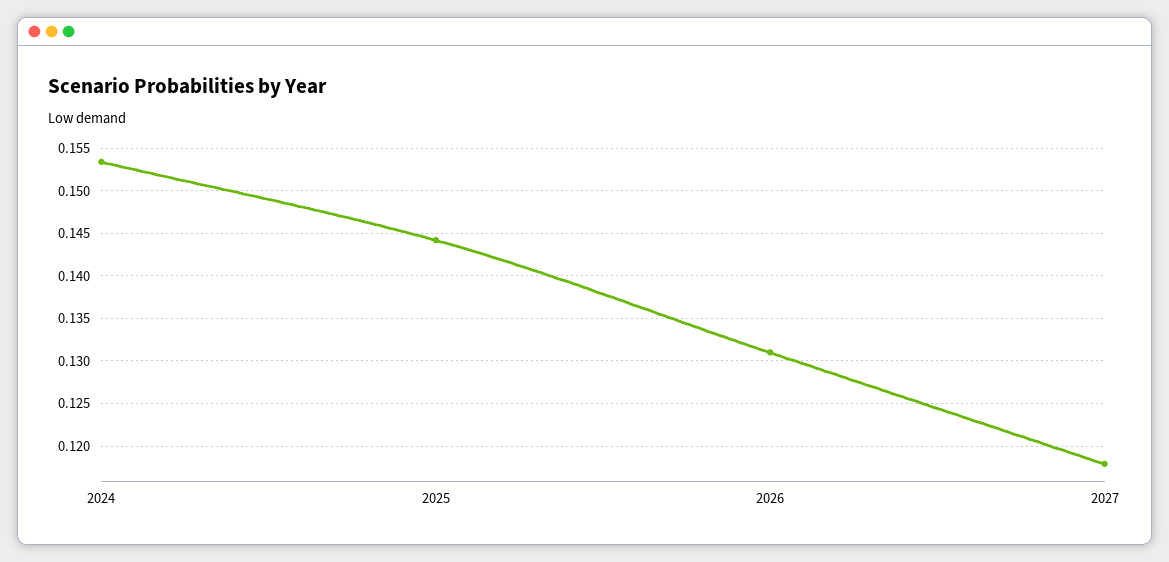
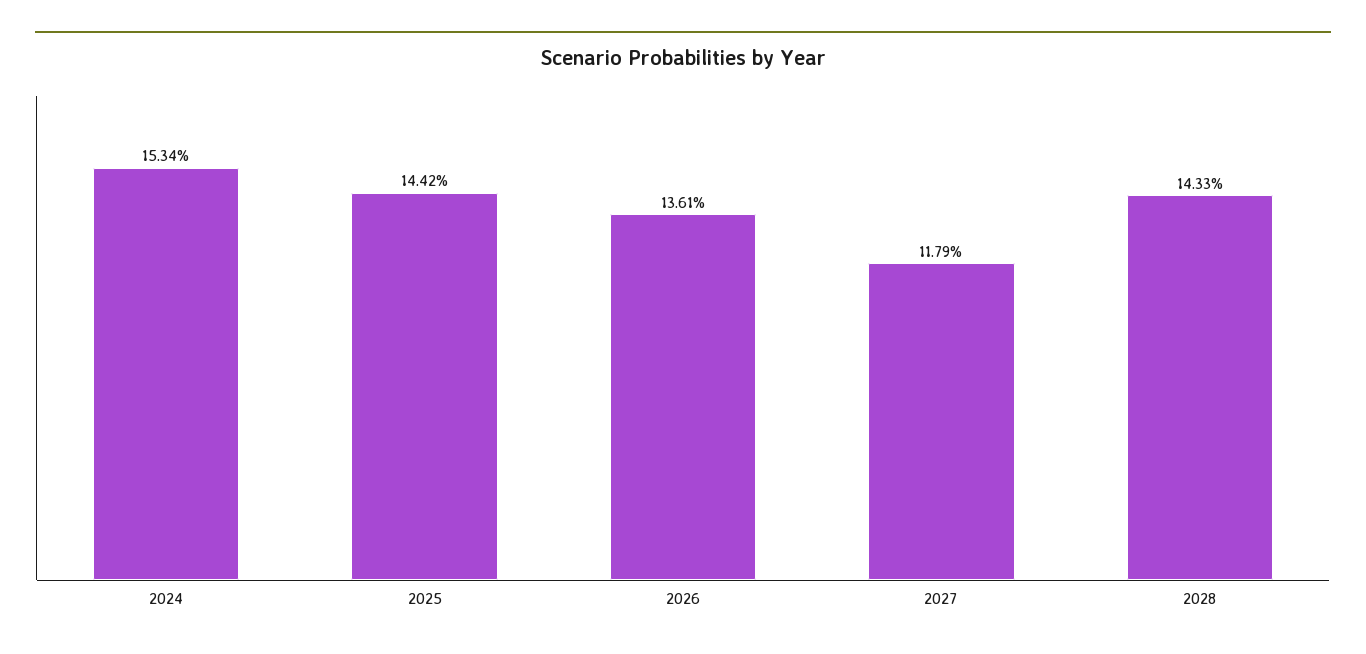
2026: 0.131 -> 0.1361
2028: none -> 0.1433

